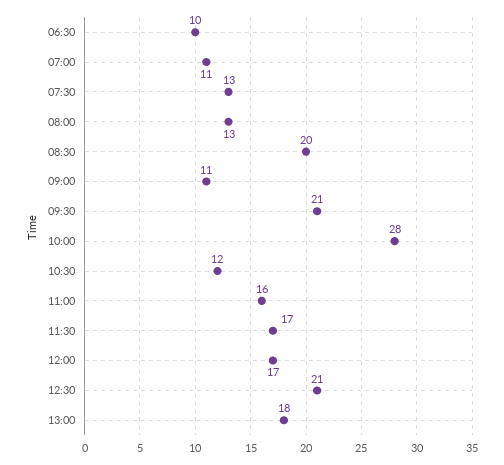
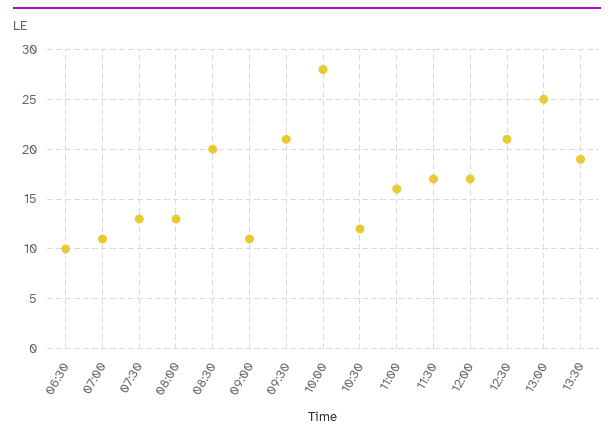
13:00: 18 -> 25
13:30: none -> 19

